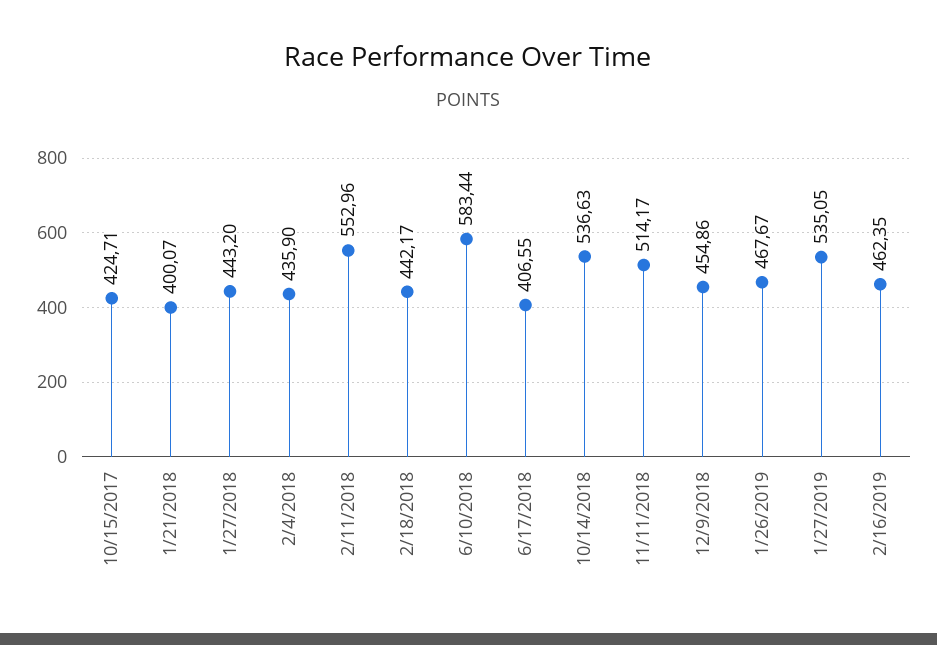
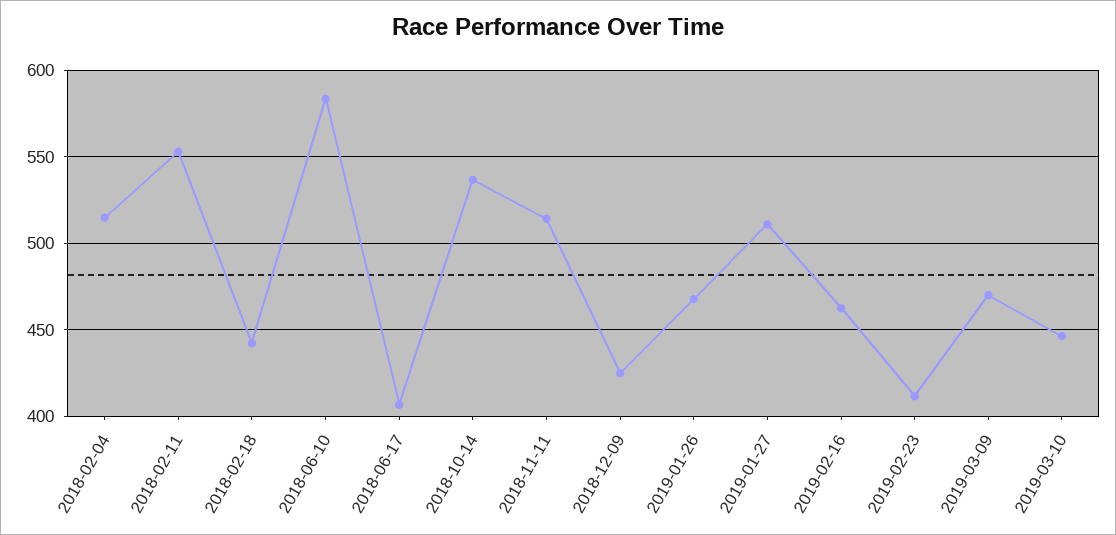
10/15/2017: 424.71 -> none
1/21/2018: 400.07 -> none
1/27/2018: 443.2 -> none
2/4/2018: 435.9 -> 515
12/9/2018: 454.86 -> 425
1/27/2019: 535.05 -> 510
2019-02-23: none -> 410
2019-03-09: none -> 470
2019-03-10: none -> 445

